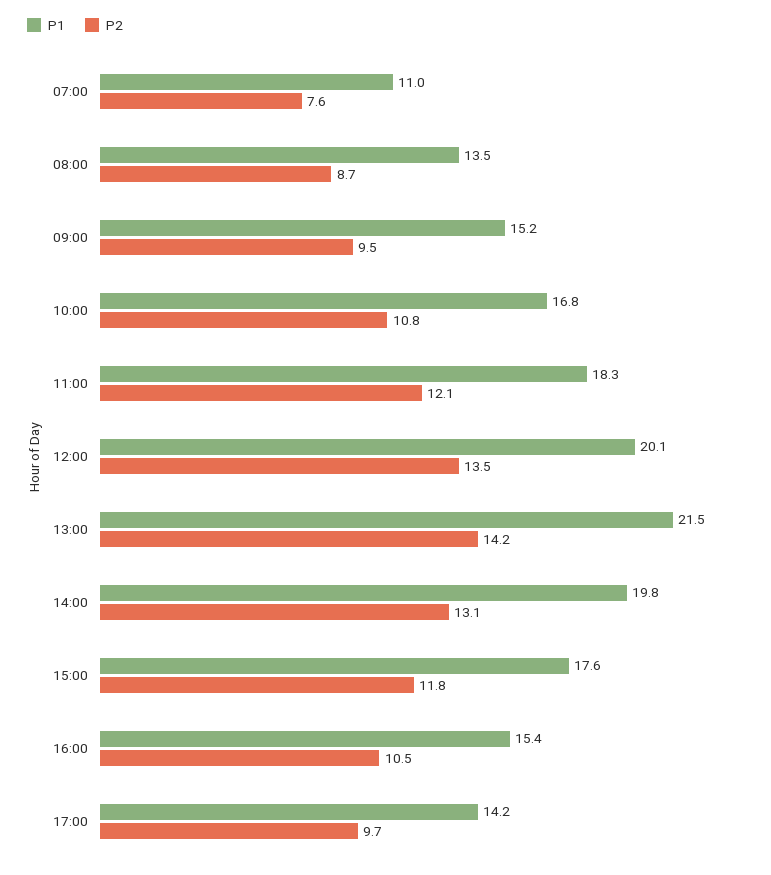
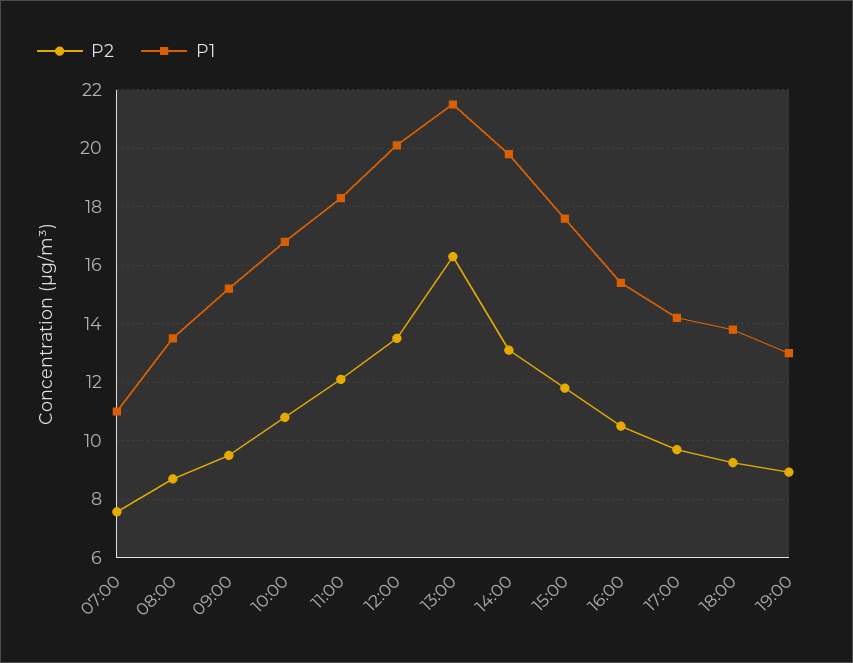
P2, 13:00: 14.2 -> 16.25
P2, 18:00: none -> 9.25
P1, 18:00: none -> 13.75
P2, 19:00: none -> 9
P1, 19:00: none -> 13

